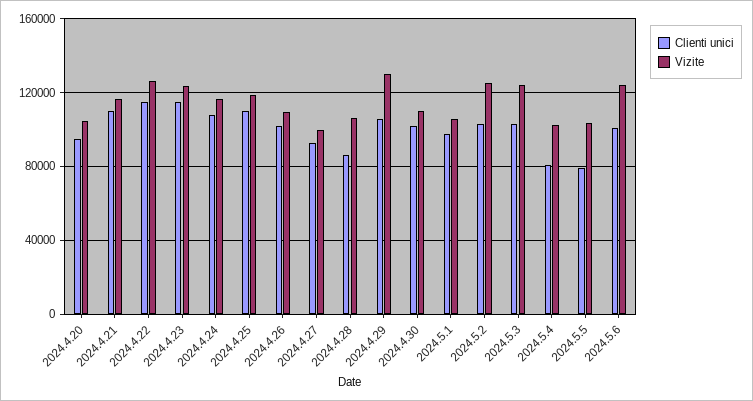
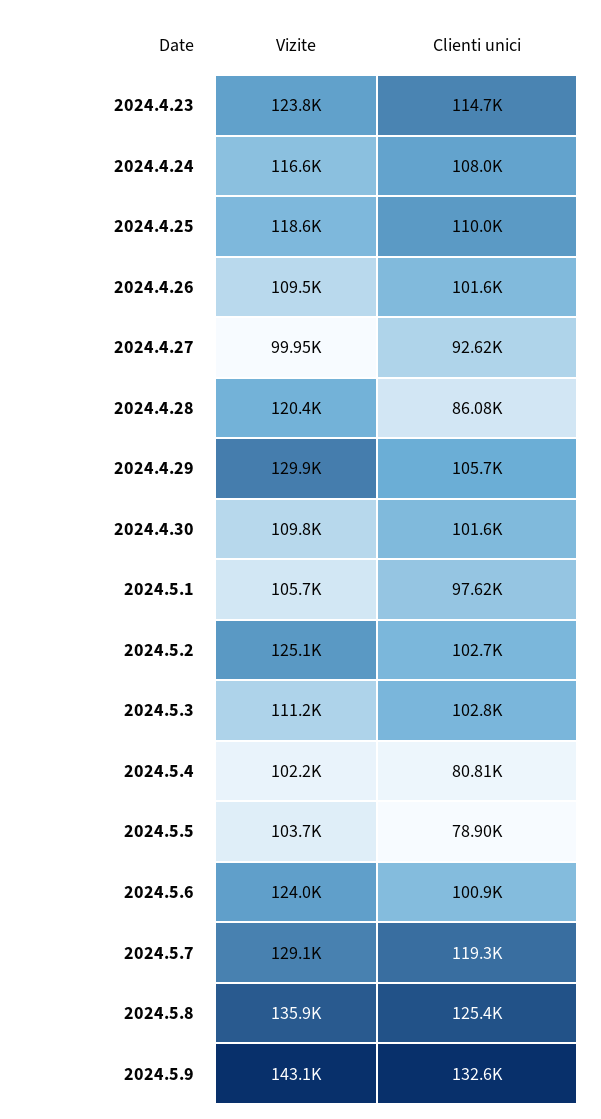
Clienti unici, 2024.4.20: 95000 -> none
Vizite, 2024.4.20: 105000 -> none
Clienti unici, 2024.4.21: 110000 -> none
Vizite, 2024.4.21: 115000 -> none
Clienti unici, 2024.4.22: 115000 -> none
Vizite, 2024.4.22: 125000 -> none
Vizite, 2024.4.28: 105000 -> 120400
Vizite, 2024.5.3: 125000 -> 111200
Vizite, 2024.5.7: none -> 129100
Clienti unici, 2024.5.7: none -> 119300
Vizite, 2024.5.8: none -> 135900
Clienti unici, 2024.5.8: none -> 125400
Vizite, 2024.5.9: none -> 143100
Clienti unici, 2024.5.9: none -> 132600

